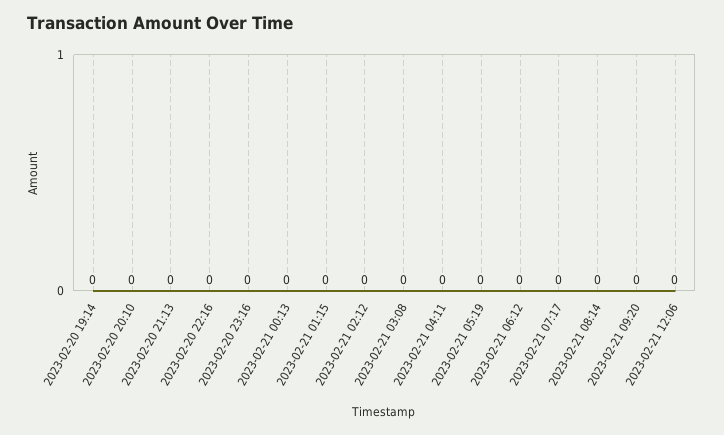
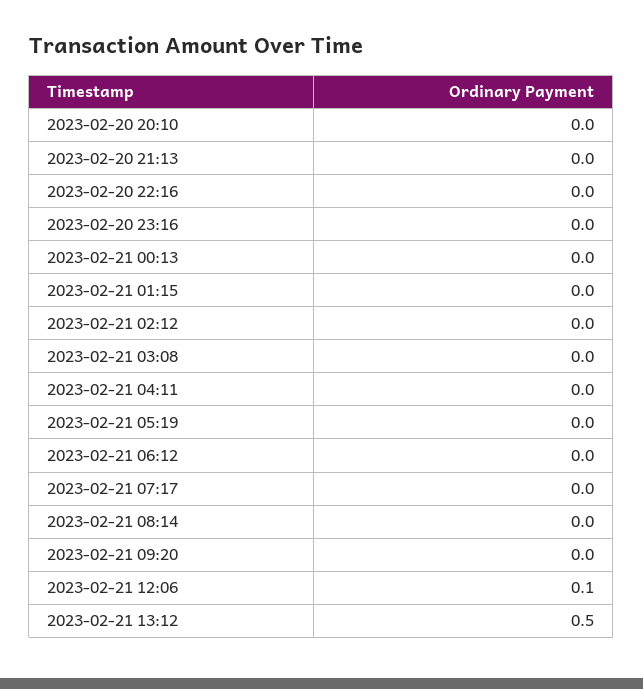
2023-02-20 19:14: 0 -> none
2023-02-21 12:06: 0 -> 0.1
2023-02-21 13:12: none -> 0.5

